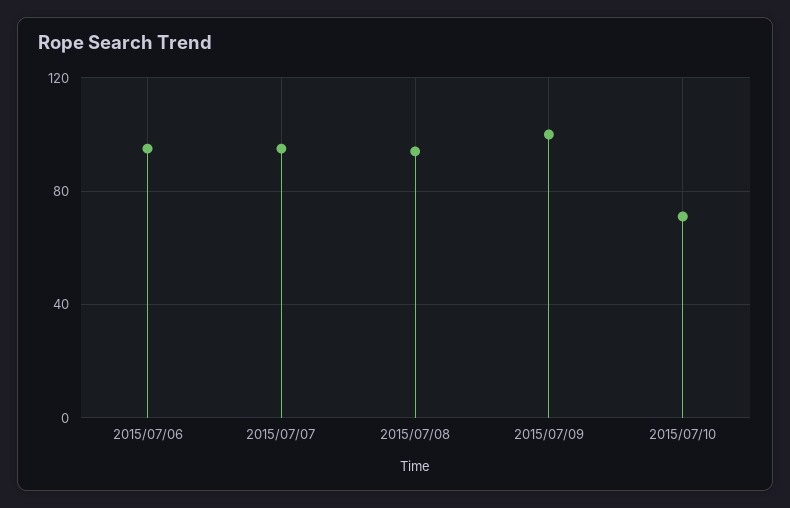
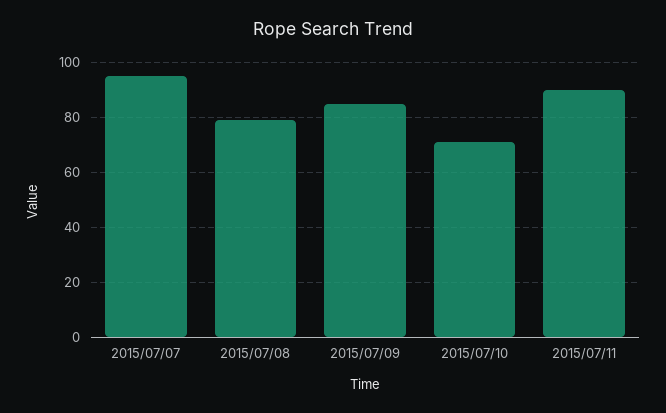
2015/07/06: 95 -> none
2015/07/08: 95 -> 80
2015/07/09: 100 -> 85
2015/07/11: none -> 90

